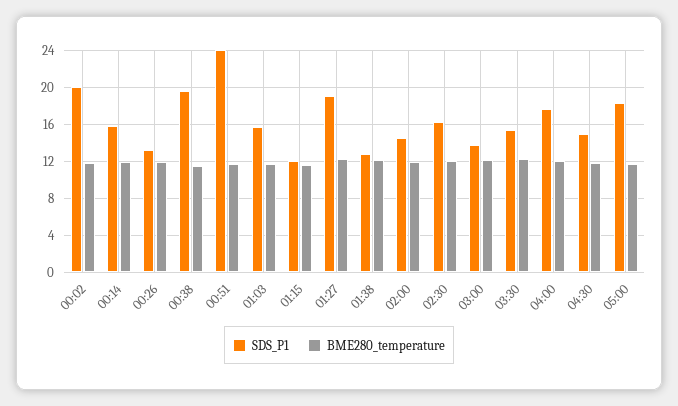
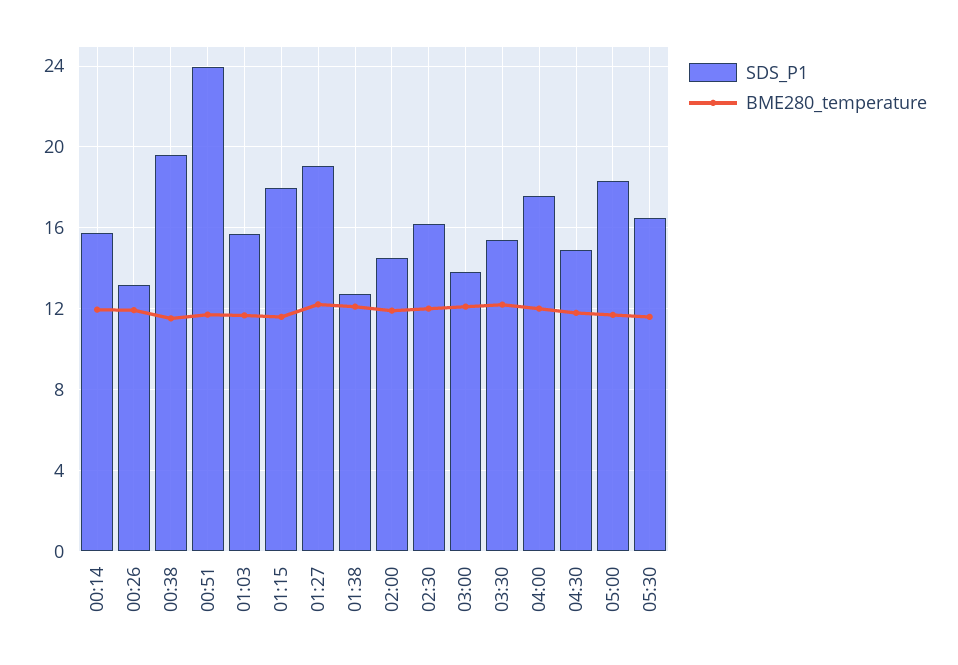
SDS_P1, 00:02: 20 -> none
BME280_temperature, 00:02: 12 -> none
SDS_P1, 01:15: 12 -> 18
SDS_P1, 05:30: none -> 16.5
BME280_temperature, 05:30: none -> 11.5

